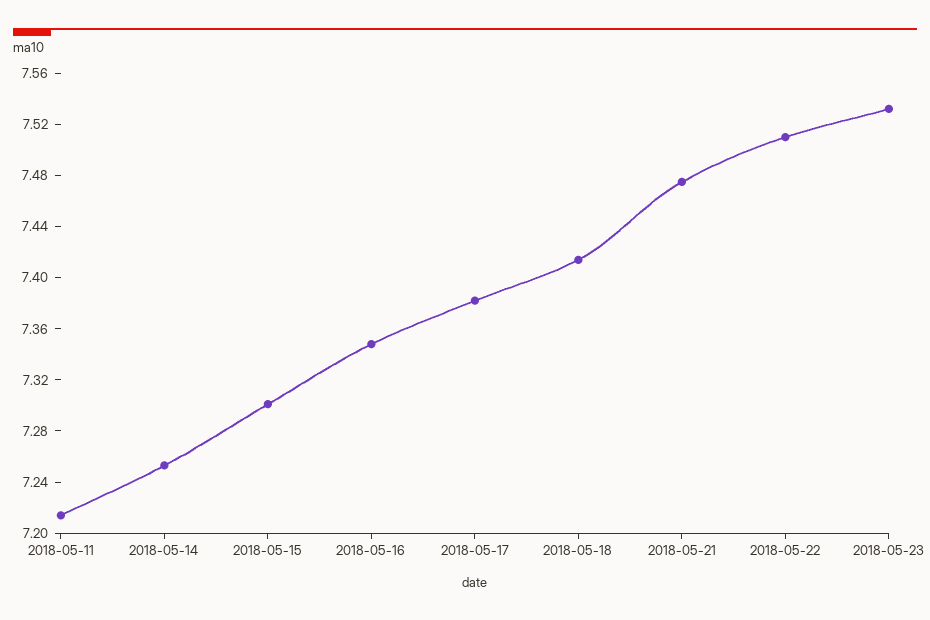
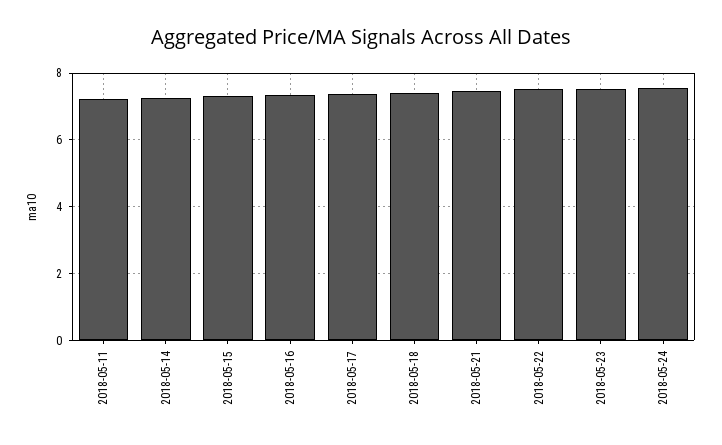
2018-05-24: none -> 7.6

